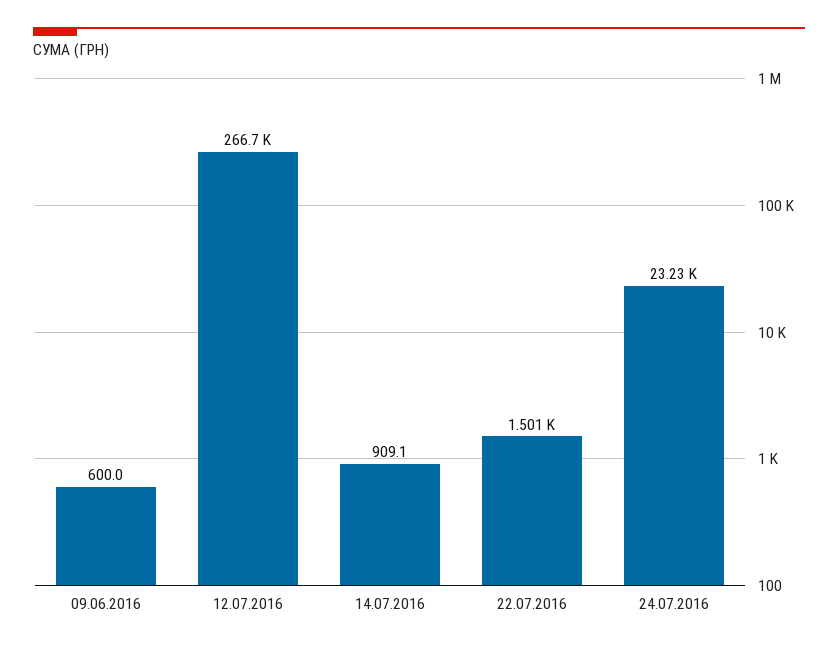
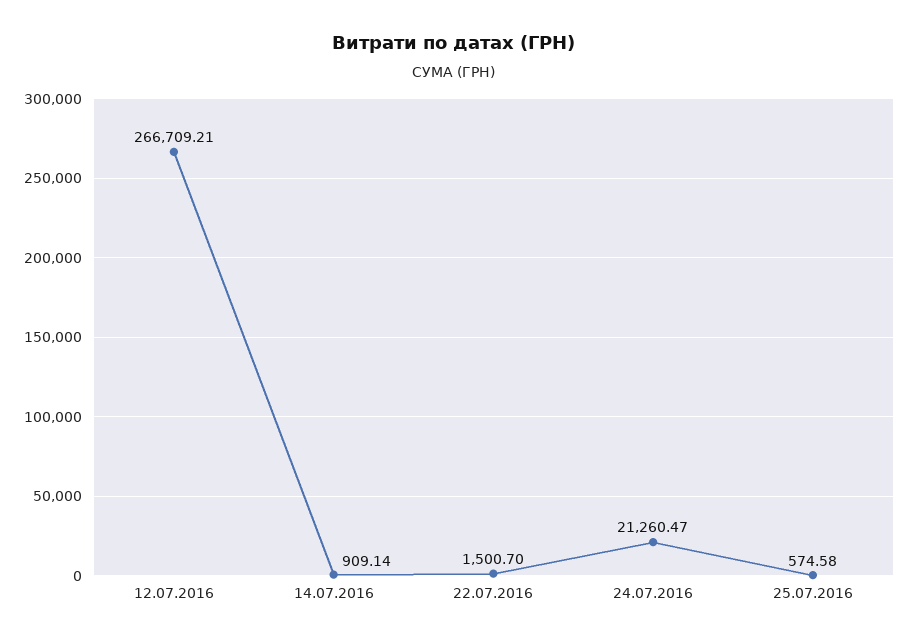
09.06.2016: 600 -> none
24.07.2016: 23230 -> 21260.47
25.07.2016: none -> 574.58

